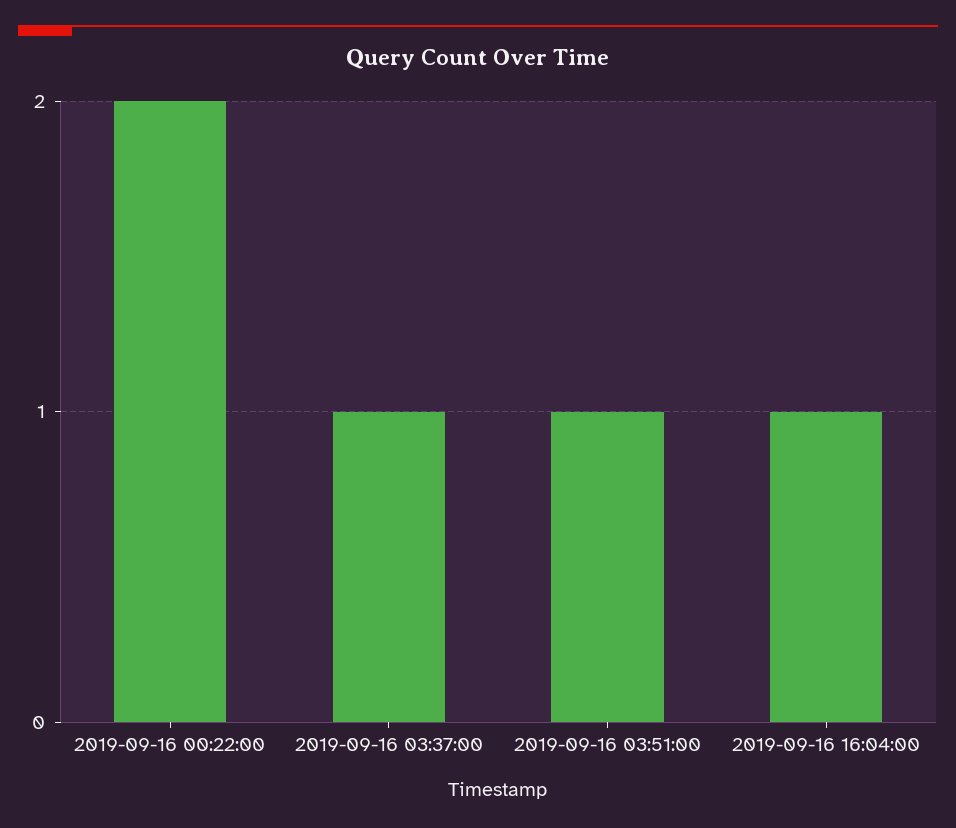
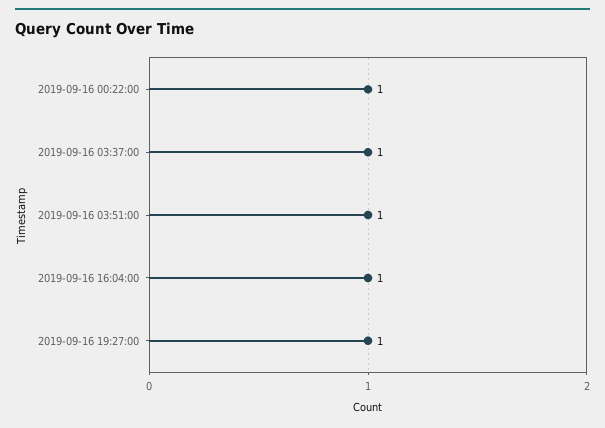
2019-09-16 00:22:00: 2 -> 1
2019-09-16 19:27:00: none -> 1

